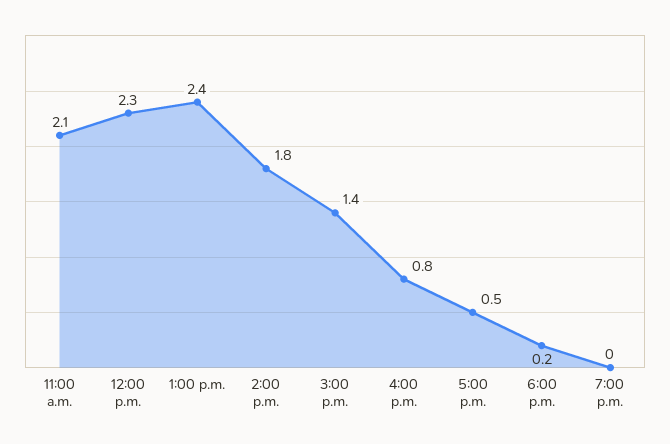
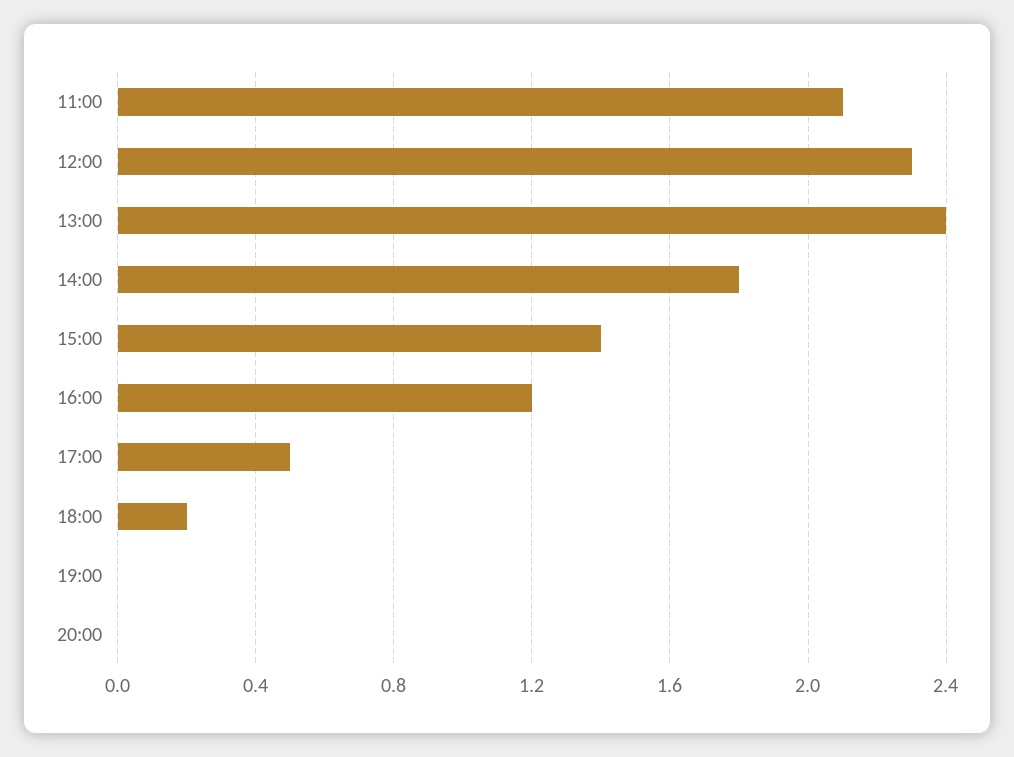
4:00 p.m.: 0.8 -> 1.2
20:00: none -> 0

